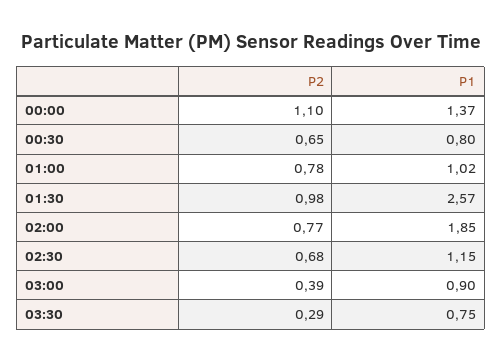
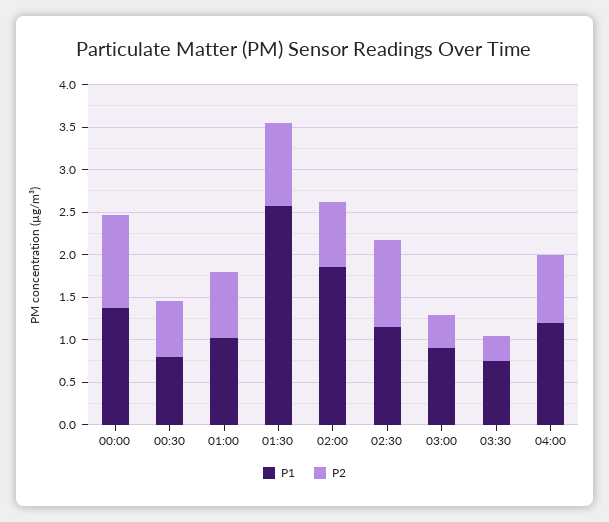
P2, 02:30: 0.68 -> 1
P1, 04:00: none -> 1.2
P2, 04:00: none -> 0.8

